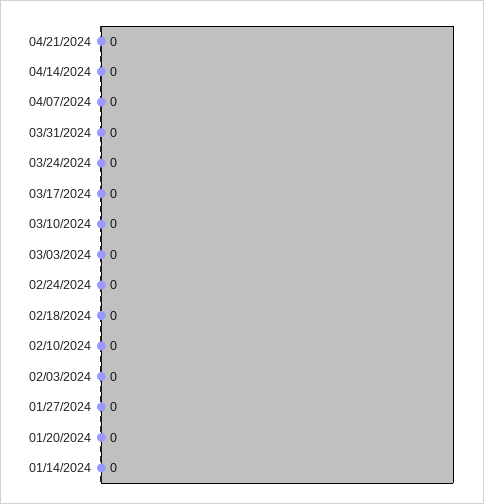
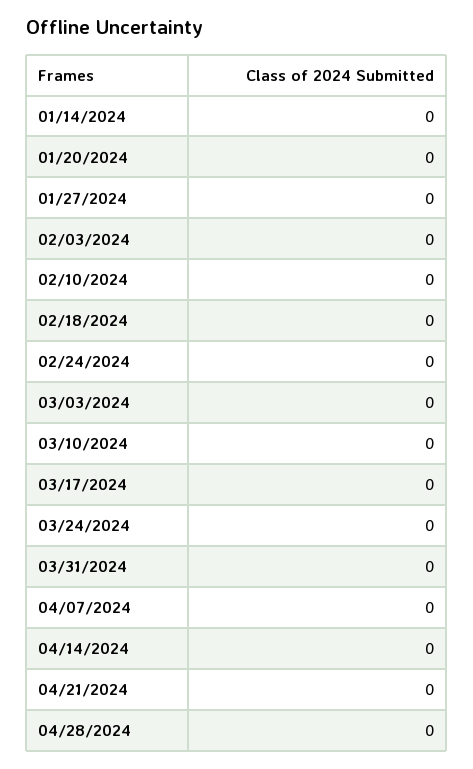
04/28/2024: none -> 0

